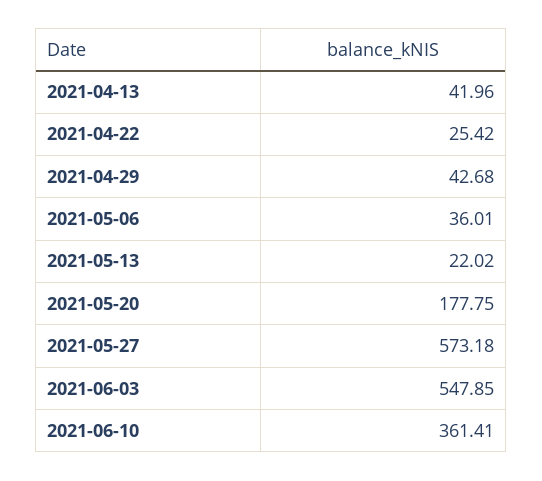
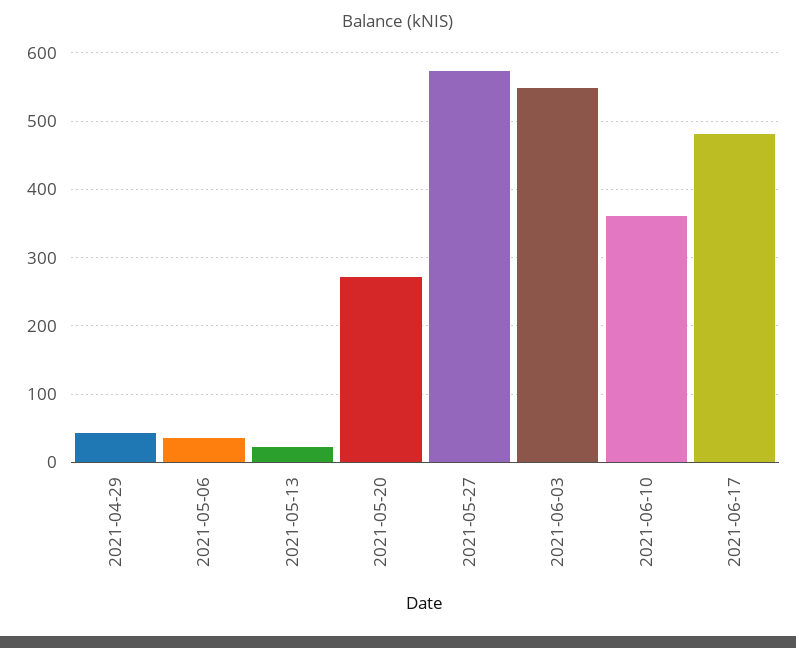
2021-04-13: 41.96 -> none
2021-04-22: 25.42 -> none
2021-05-20: 177.75 -> 270
2021-06-17: none -> 480

